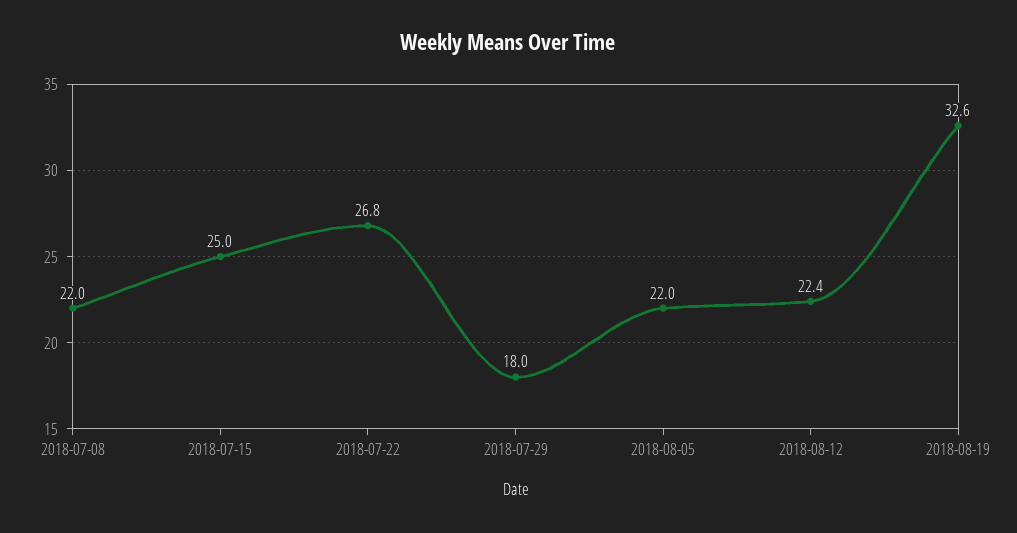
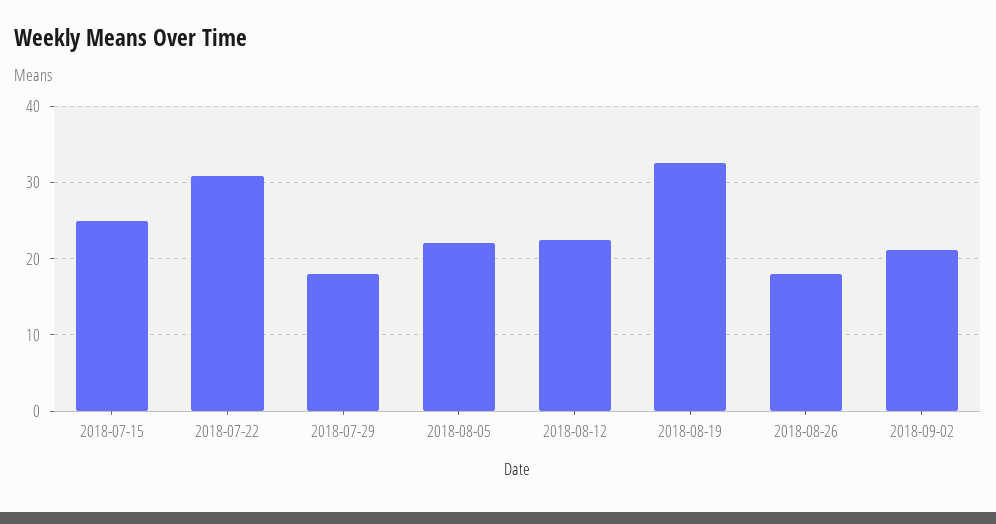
2018-07-08: 22 -> none
2018-07-22: 26.8 -> 31
2018-08-26: none -> 18
2018-09-02: none -> 21

